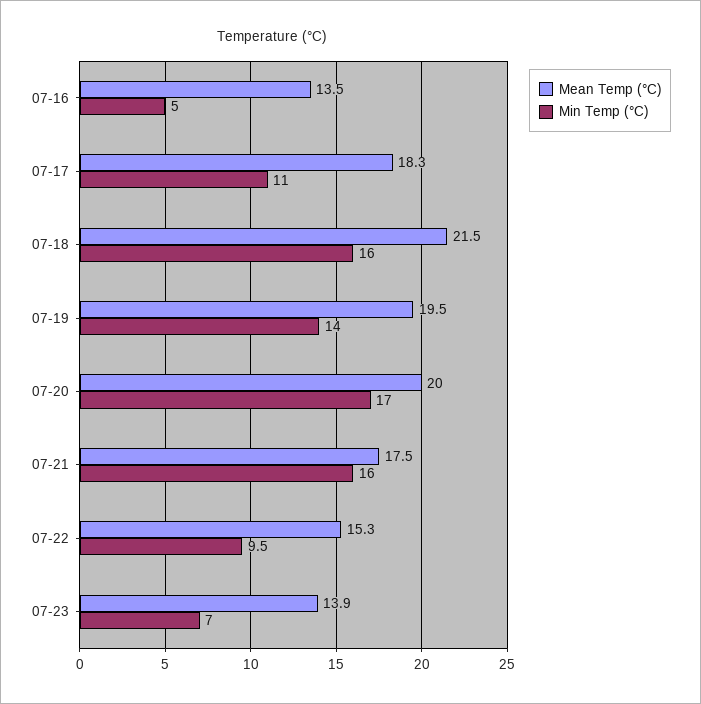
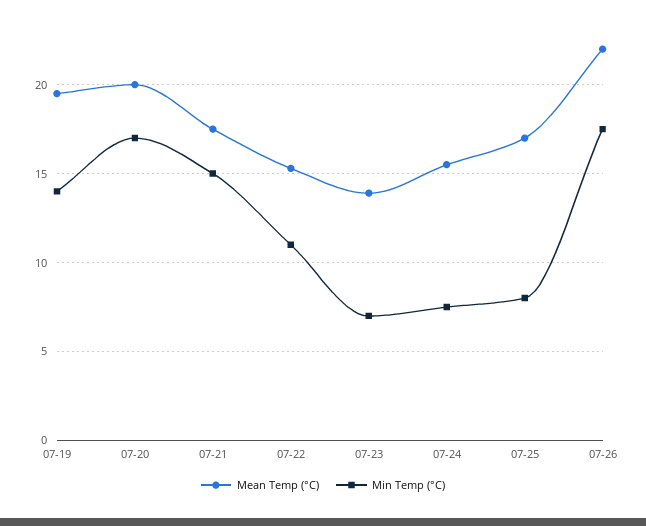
Mean Temp (°C), 07-16: 13.5 -> none
Min Temp (°C), 07-16: 5 -> none
Mean Temp (°C), 07-17: 18.3 -> none
Min Temp (°C), 07-17: 11 -> none
Mean Temp (°C), 07-18: 21.5 -> none
Min Temp (°C), 07-18: 16 -> none
Min Temp (°C), 07-21: 16 -> 15
Min Temp (°C), 07-22: 9.5 -> 11
Mean Temp (°C), 07-24: none -> 15.5
Min Temp (°C), 07-24: none -> 7.5
Mean Temp (°C), 07-25: none -> 17
Min Temp (°C), 07-25: none -> 8
Mean Temp (°C), 07-26: none -> 22
Min Temp (°C), 07-26: none -> 17.5

